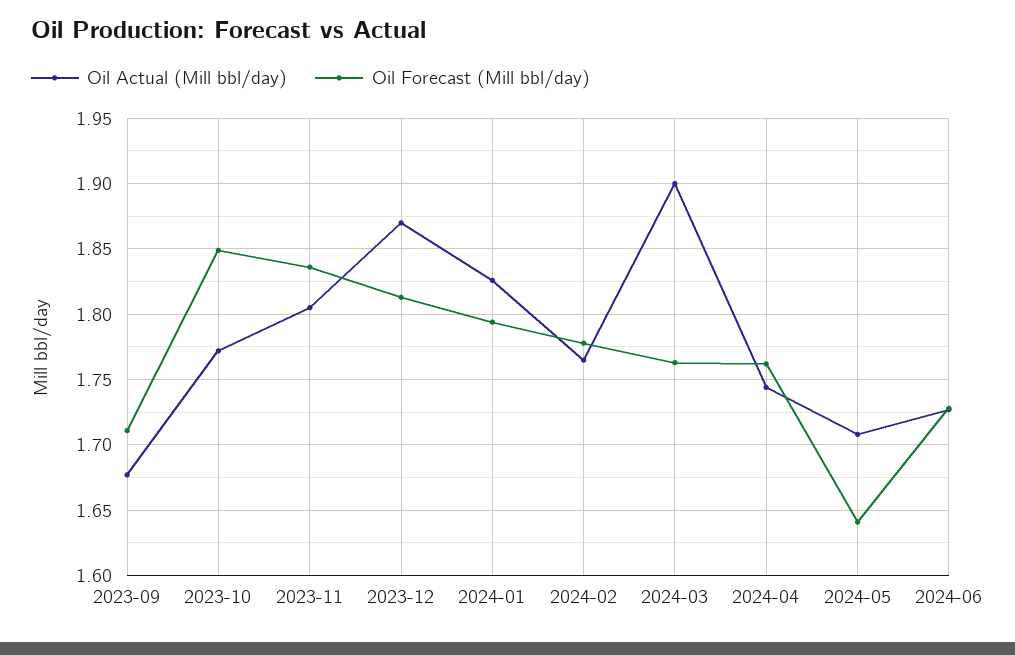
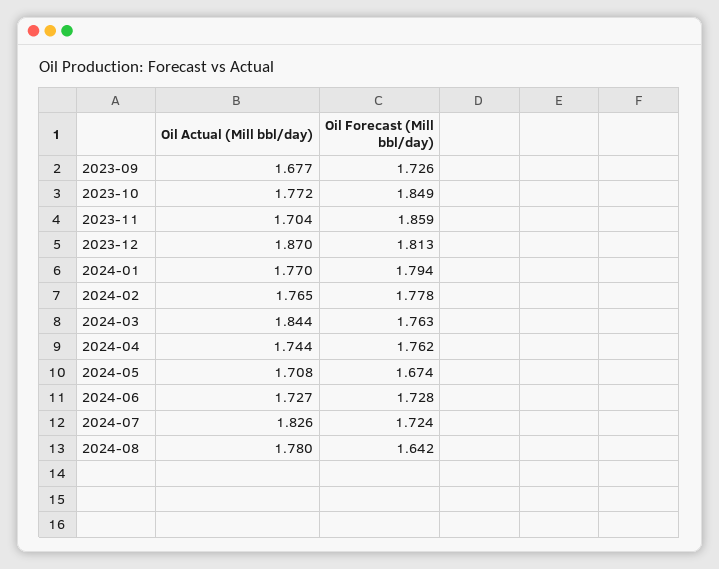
Oil Forecast (Mill bbl/day), 2023-09: 1.71 -> 1.726
Oil Actual (Mill bbl/day), 2023-11: 1.805 -> 1.704
Oil Forecast (Mill bbl/day), 2023-11: 1.835 -> 1.859
Oil Actual (Mill bbl/day), 2024-01: 1.825 -> 1.77
Oil Actual (Mill bbl/day), 2024-03: 1.9 -> 1.844
Oil Forecast (Mill bbl/day), 2024-05: 1.64 -> 1.674
Oil Actual (Mill bbl/day), 2024-07: none -> 1.826
Oil Forecast (Mill bbl/day), 2024-07: none -> 1.724
Oil Actual (Mill bbl/day), 2024-08: none -> 1.78
Oil Forecast (Mill bbl/day), 2024-08: none -> 1.642

